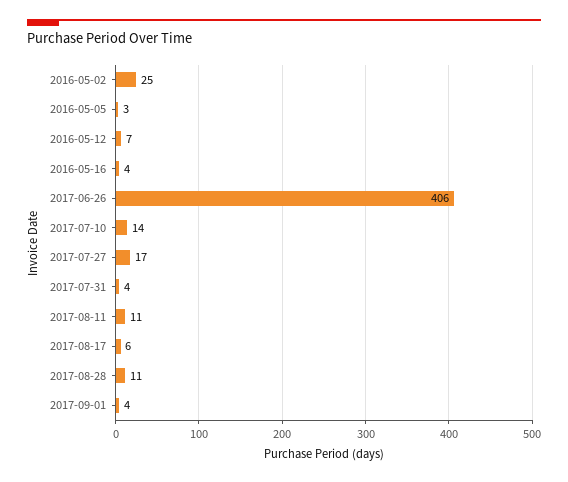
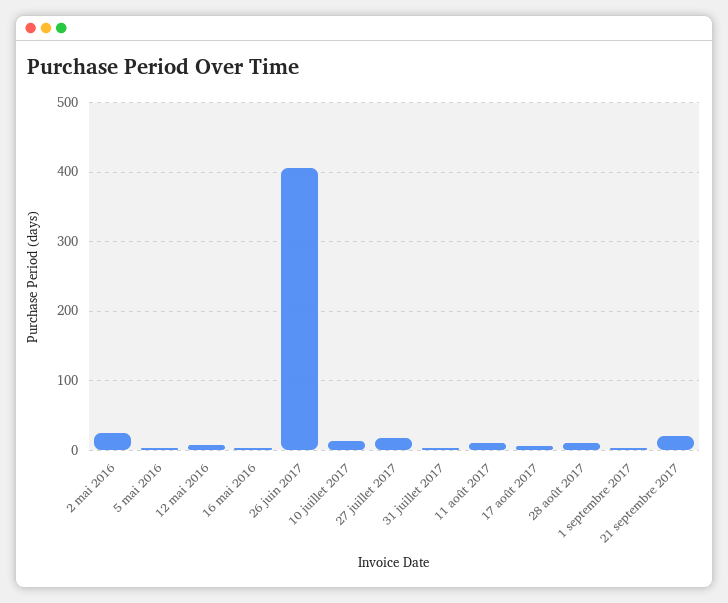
21 septembre 2017: none -> 20

